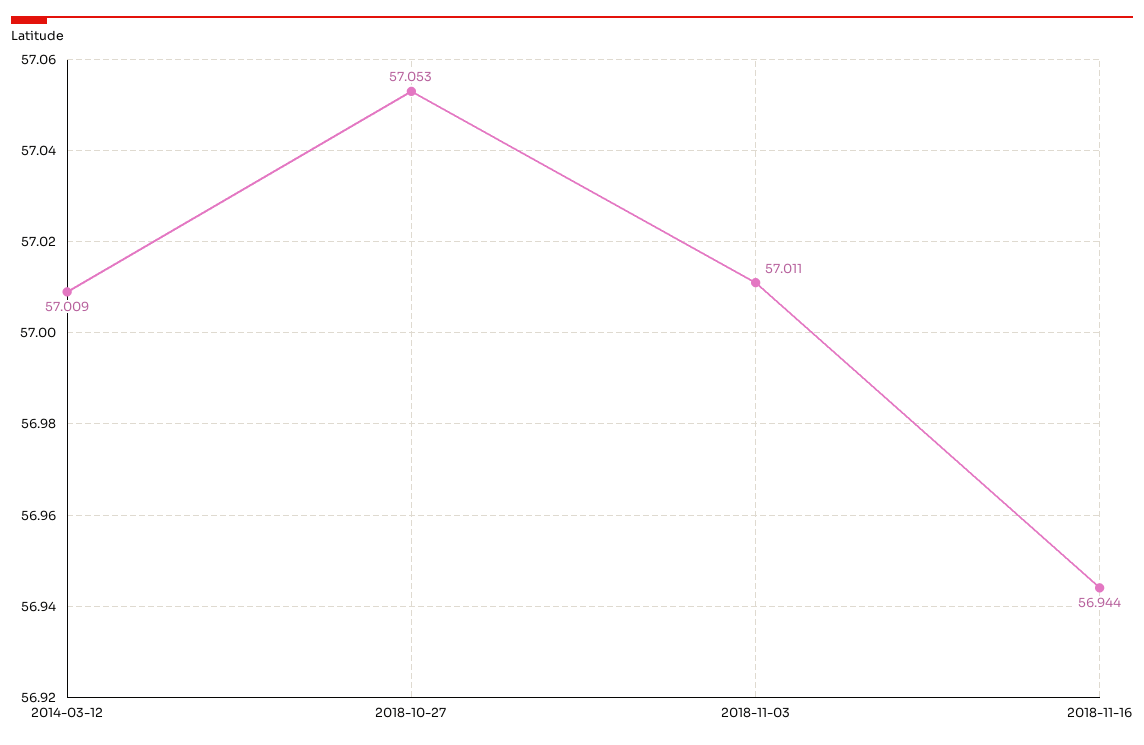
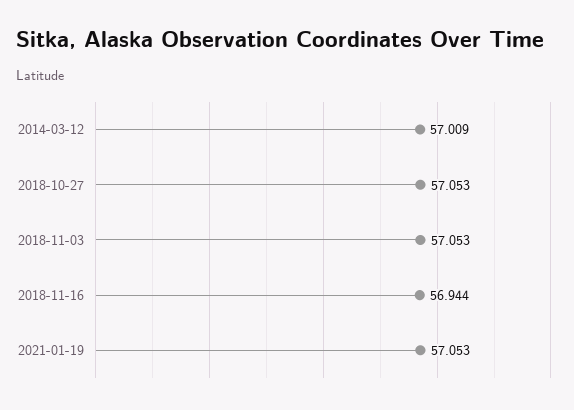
2018-11-03: 57.011 -> 57.053
2021-01-19: none -> 57.053

